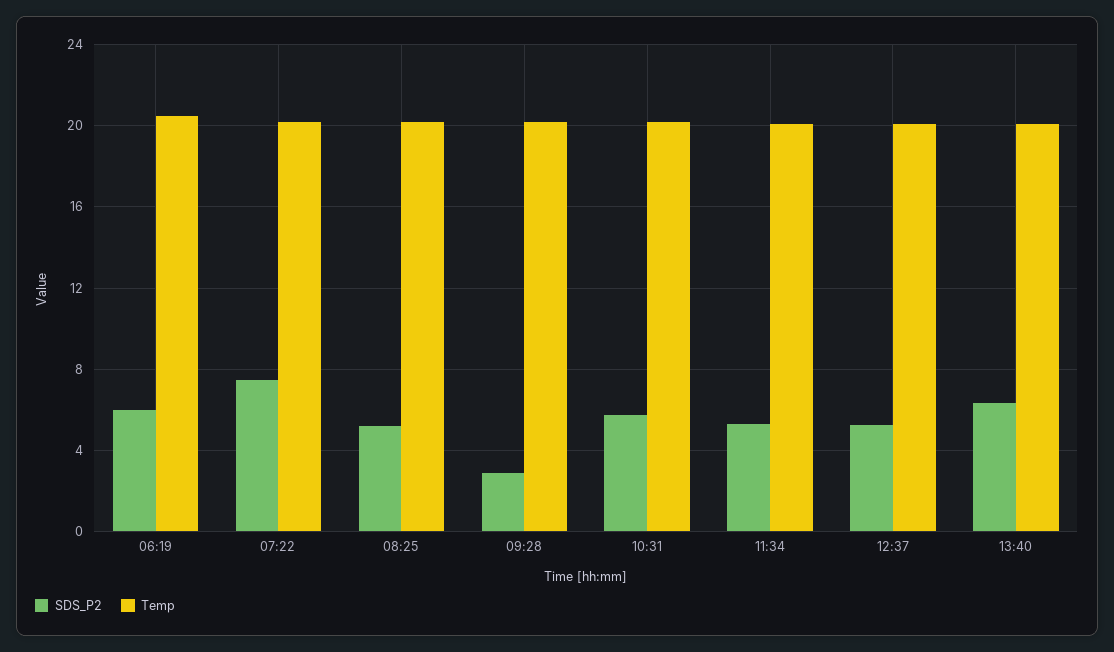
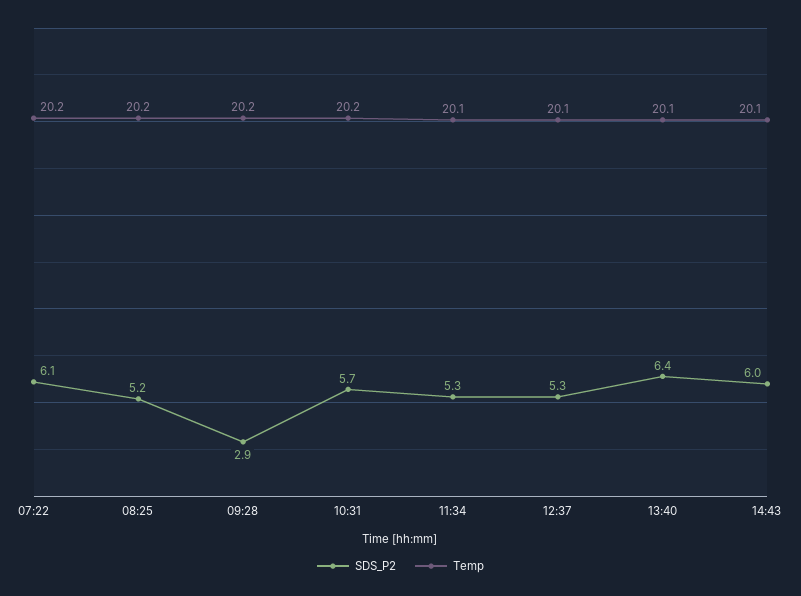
SDS_P2, 06:19: 6 -> none
Temp, 06:19: 20.5 -> none
SDS_P2, 07:22: 7.5 -> 6.1
SDS_P2, 14:43: none -> 6
Temp, 14:43: none -> 20.1

